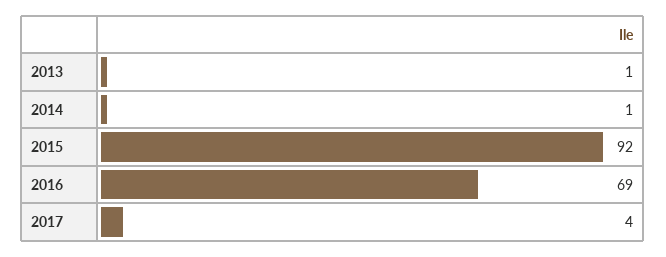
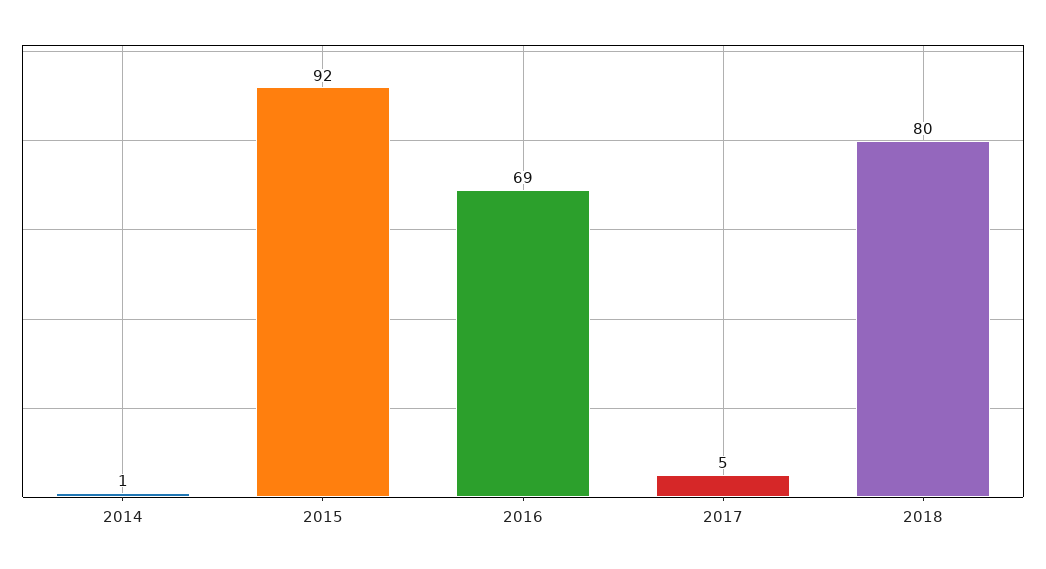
2013: 1 -> none
2017: 4 -> 5
2018: none -> 80

